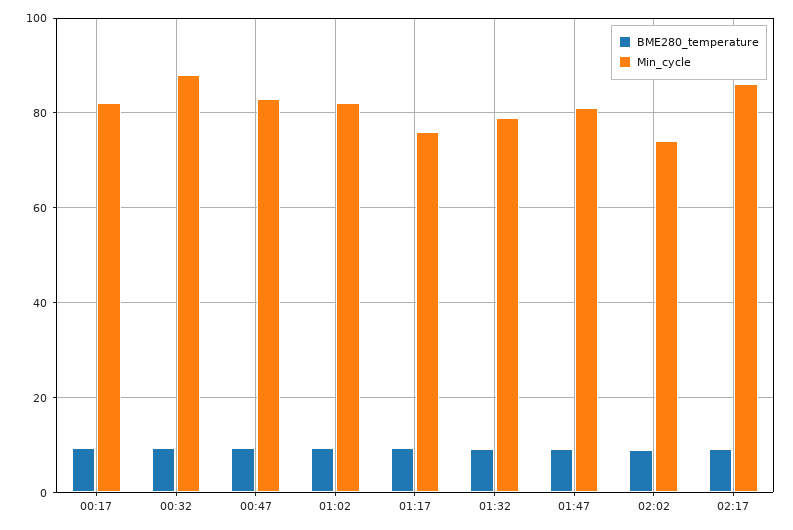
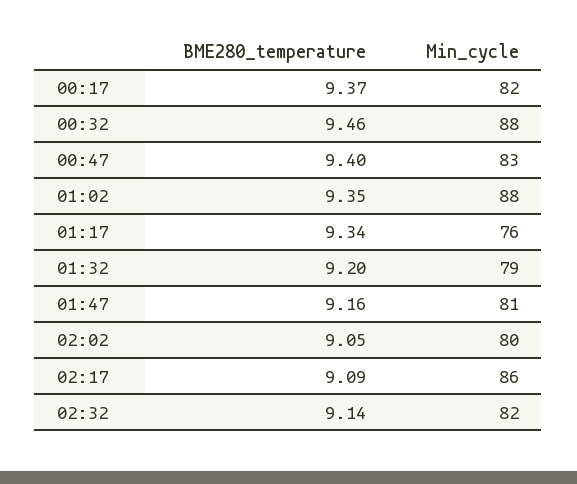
Min_cycle, 01:02: 82 -> 88
Min_cycle, 02:02: 74 -> 80
BME280_temperature, 02:32: none -> 9.14
Min_cycle, 02:32: none -> 82

